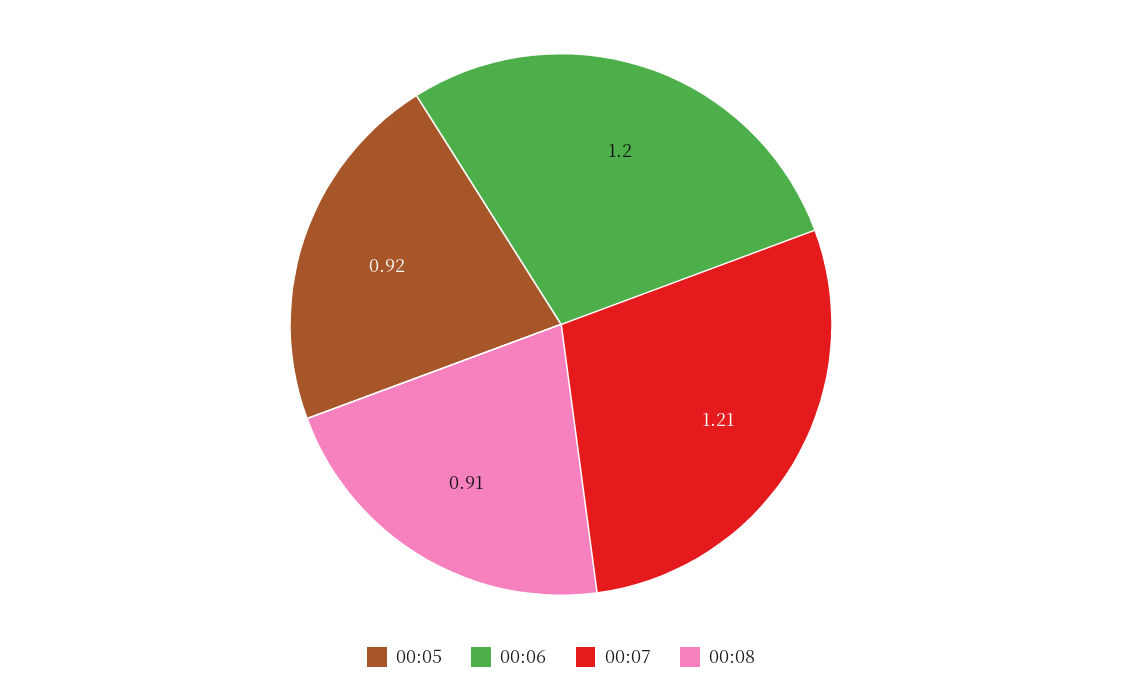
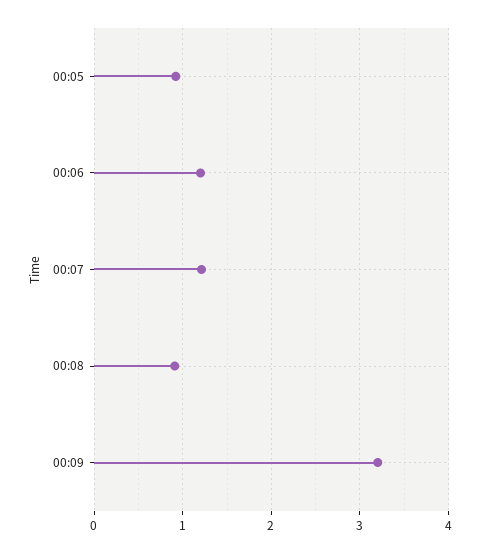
00:09: none -> 3.2

